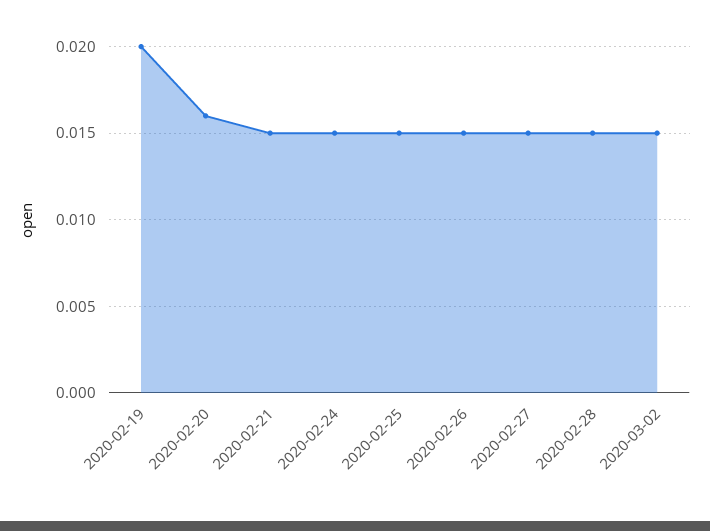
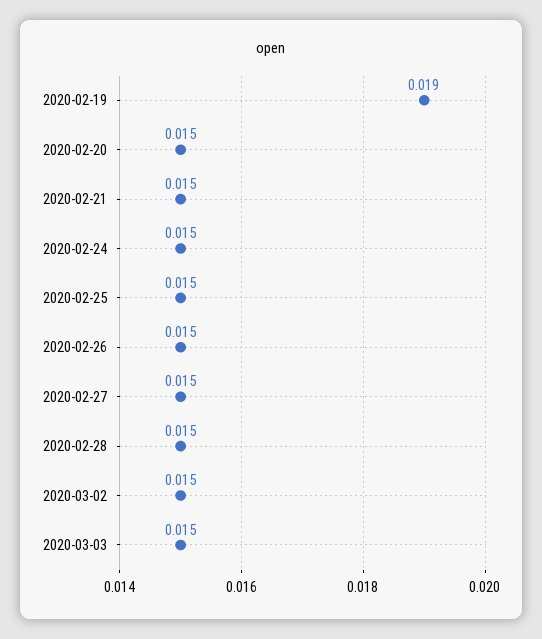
2020-02-19: 0.02 -> 0.019
2020-02-20: 0.016 -> 0.015
2020-03-03: none -> 0.015

